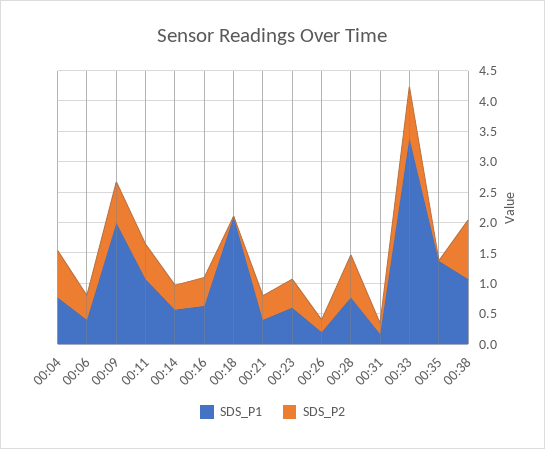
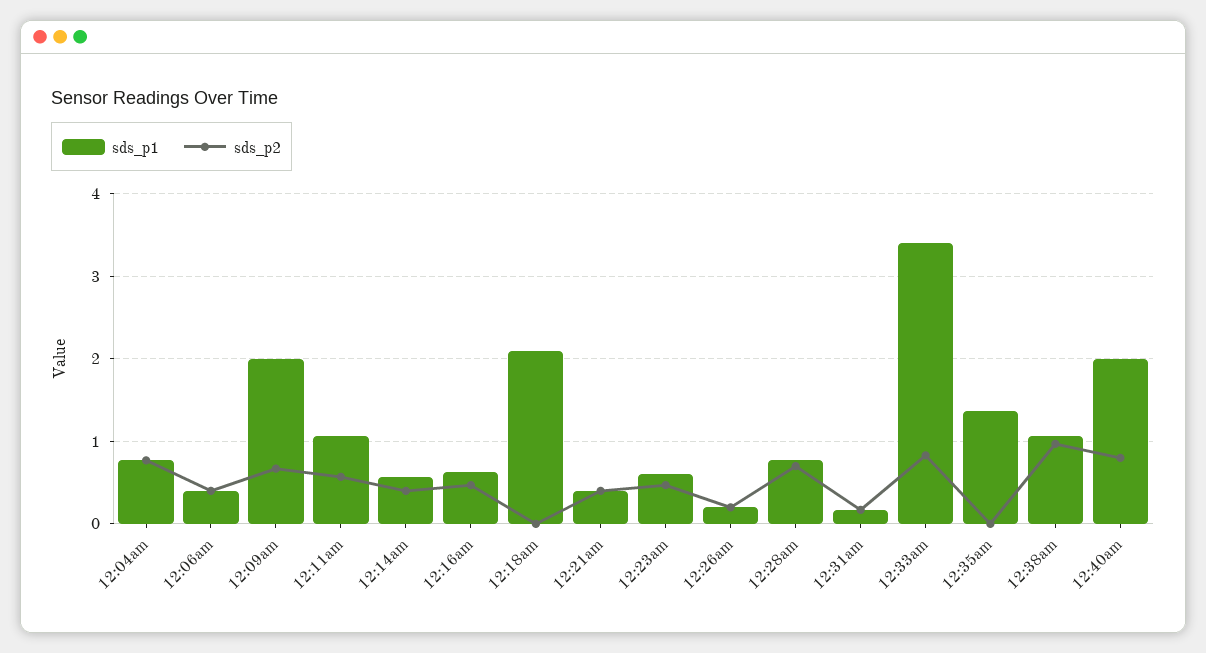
SDS_P1, 12:40am: none -> 2
SDS_P2, 12:40am: none -> 0.8

